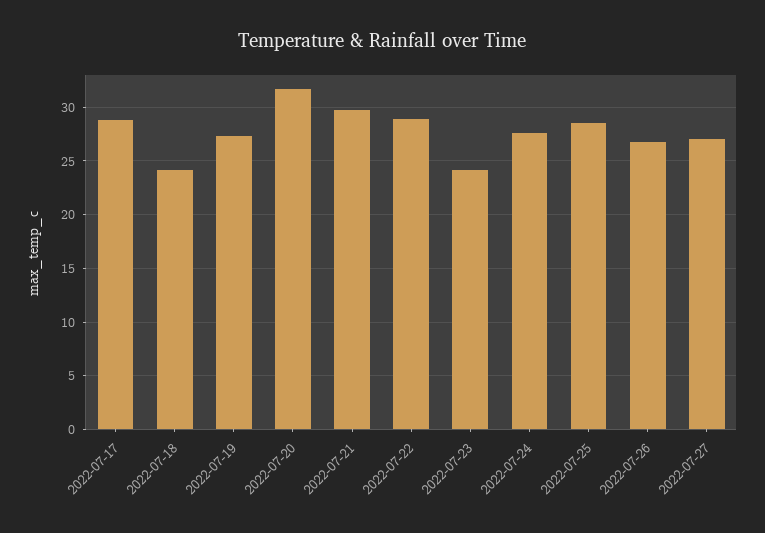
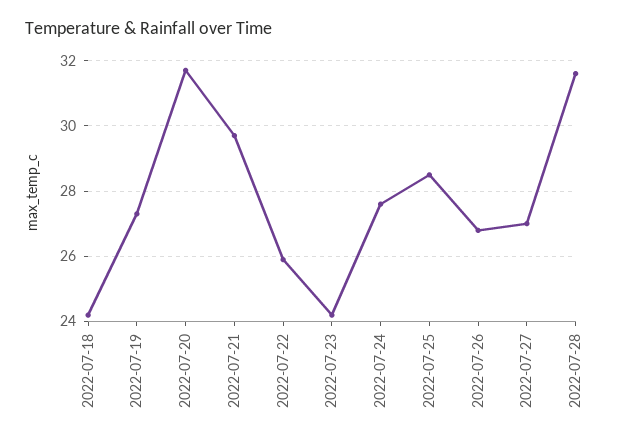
2022-07-17: 29 -> none
2022-07-22: 29 -> 26
2022-07-28: none -> 31.5

